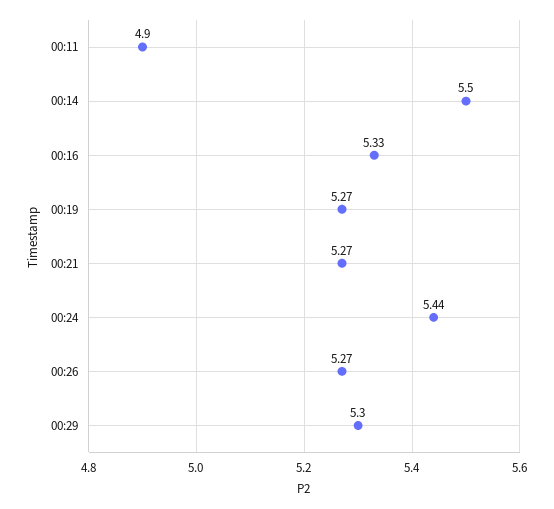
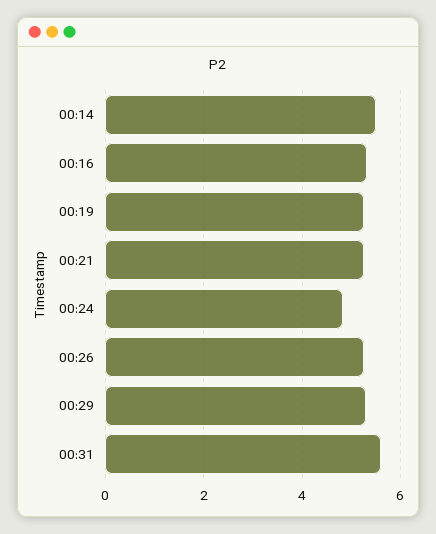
00:11: 4.9 -> none
00:24: 5.44 -> 4.8
00:31: none -> 5.6

